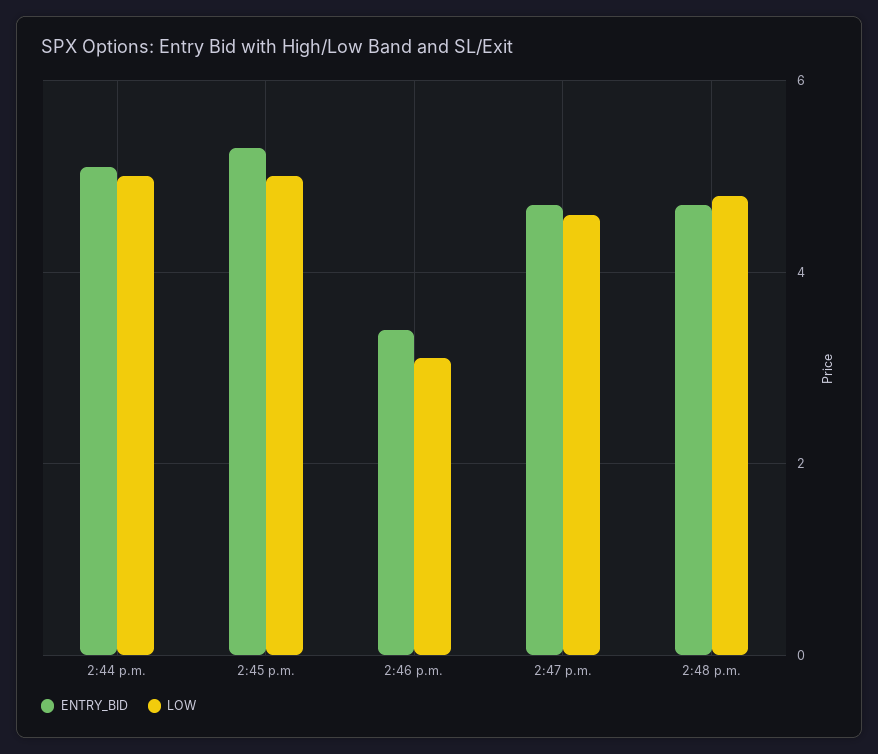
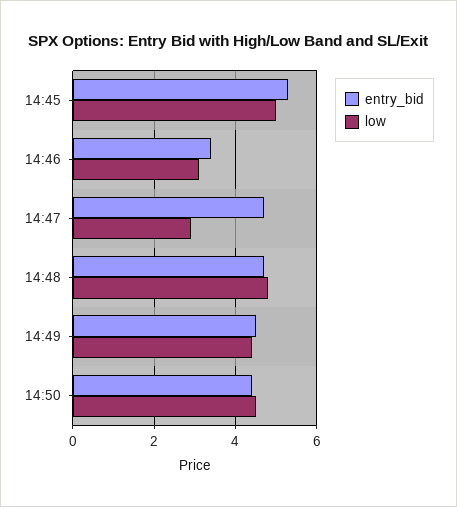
ENTRY_BID, 2:44 p.m.: 5 -> none
LOW, 2:44 p.m.: 5 -> none
LOW, 2:47 p.m.: 4.5 -> 3
ENTRY_BID, 14:49: none -> 4.5
LOW, 14:49: none -> 4.5
ENTRY_BID, 14:50: none -> 4.5
LOW, 14:50: none -> 4.5

